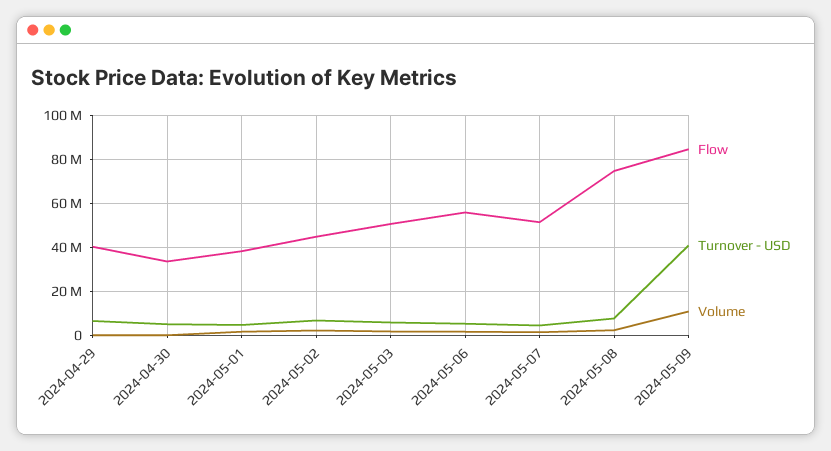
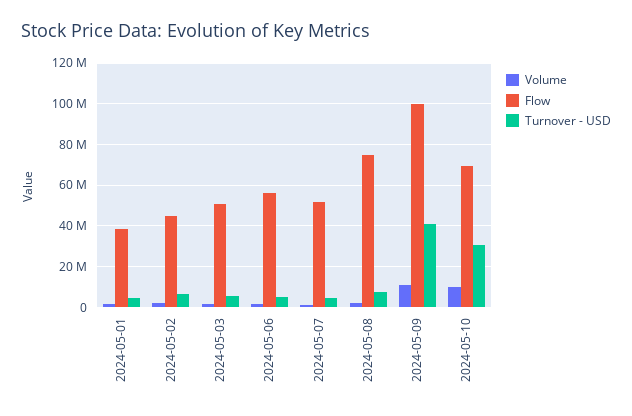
Flow, 2024-04-29: 40000000 -> none
Turnover - USD, 2024-04-29: 5000000 -> none
Volume, 2024-04-29: 0 -> none
Flow, 2024-04-30: 35000000 -> none
Turnover - USD, 2024-04-30: 5000000 -> none
Volume, 2024-04-30: 0 -> none
Flow, 2024-05-09: 85000000 -> 100000000
Volume, 2024-05-10: none -> 10000000
Flow, 2024-05-10: none -> 70000000
Turnover - USD, 2024-05-10: none -> 30000000

